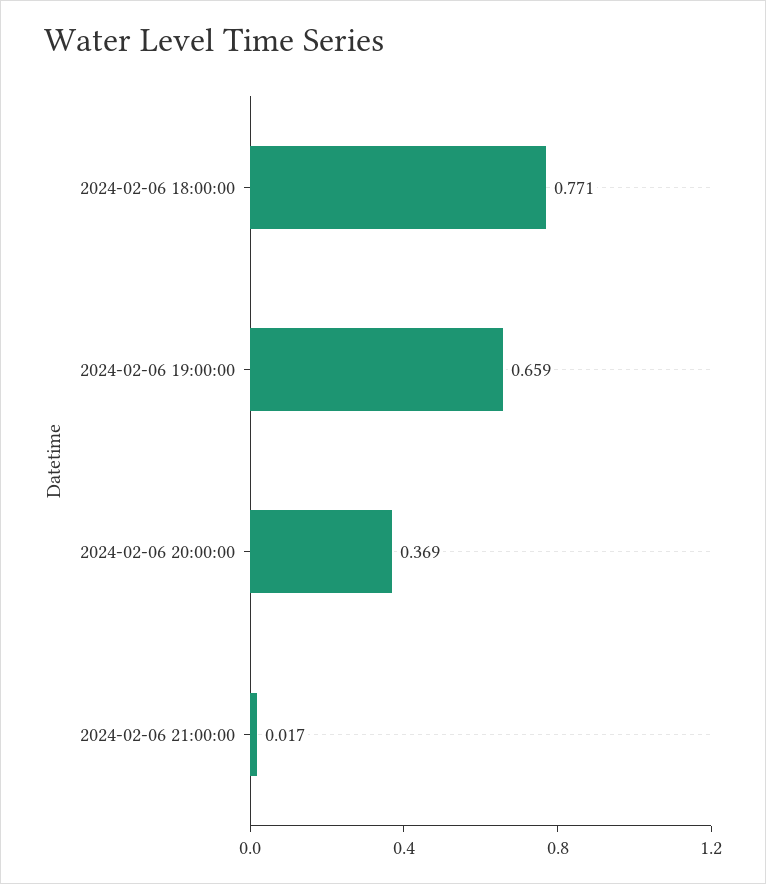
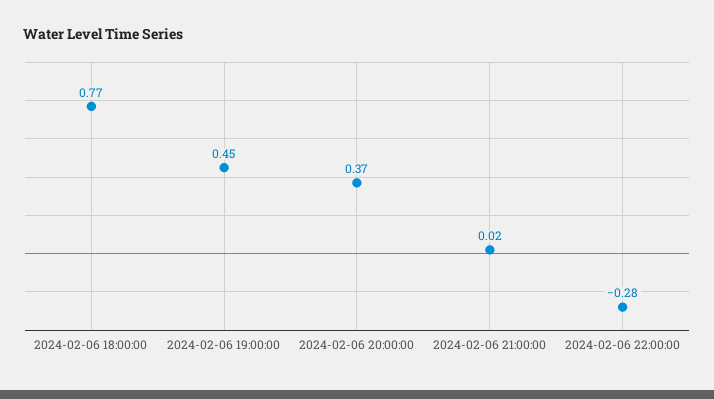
2024-02-06 19:00:00: 0.659 -> 0.45
2024-02-06 22:00:00: none -> -0.28

